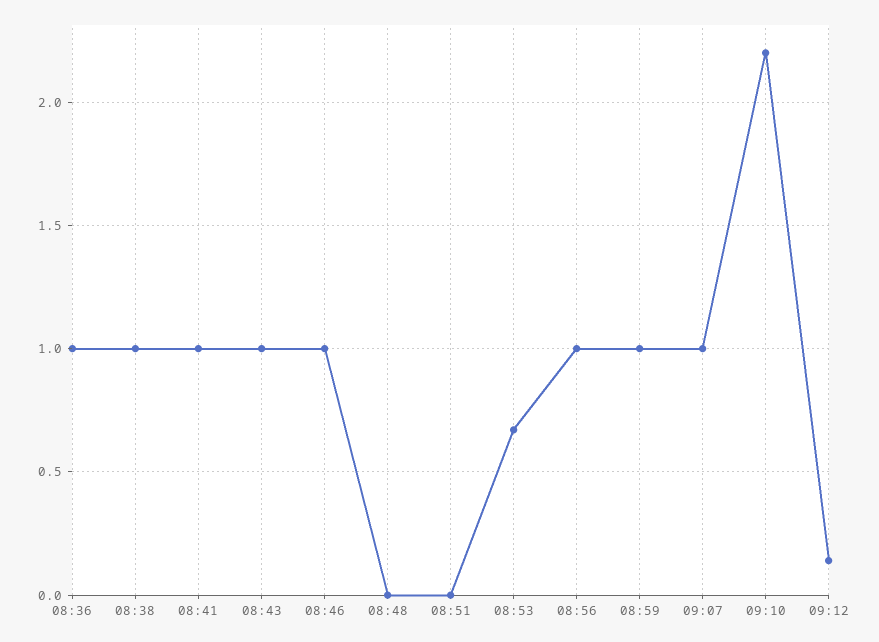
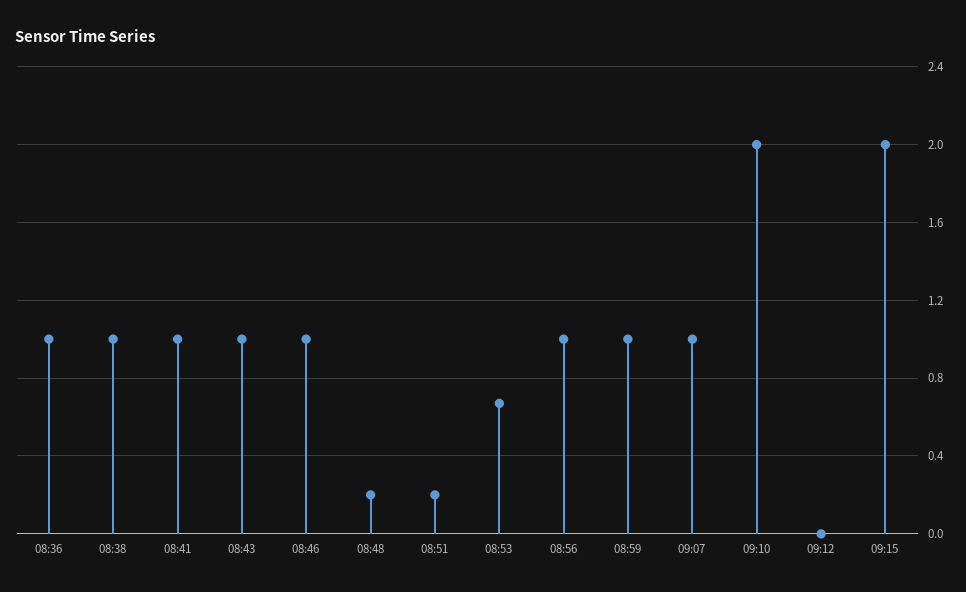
08:48: 0 -> 0.2
08:51: 0 -> 0.2
09:10: 2.2 -> 2
09:12: 0.15 -> 0
09:15: none -> 2

